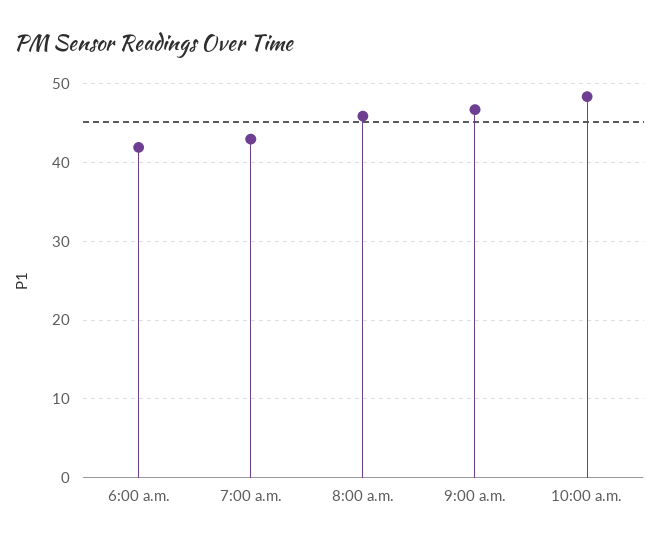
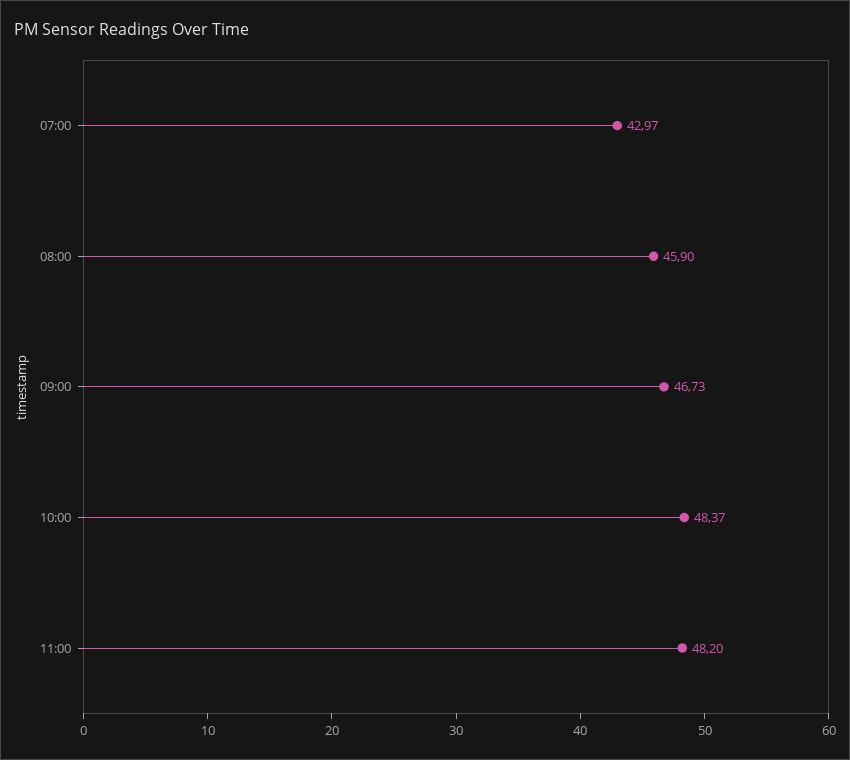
6:00 a.m.: 42 -> none
11:00: none -> 48.2

